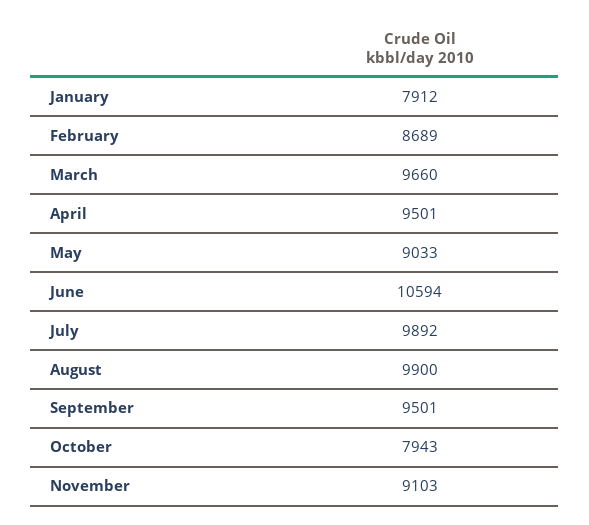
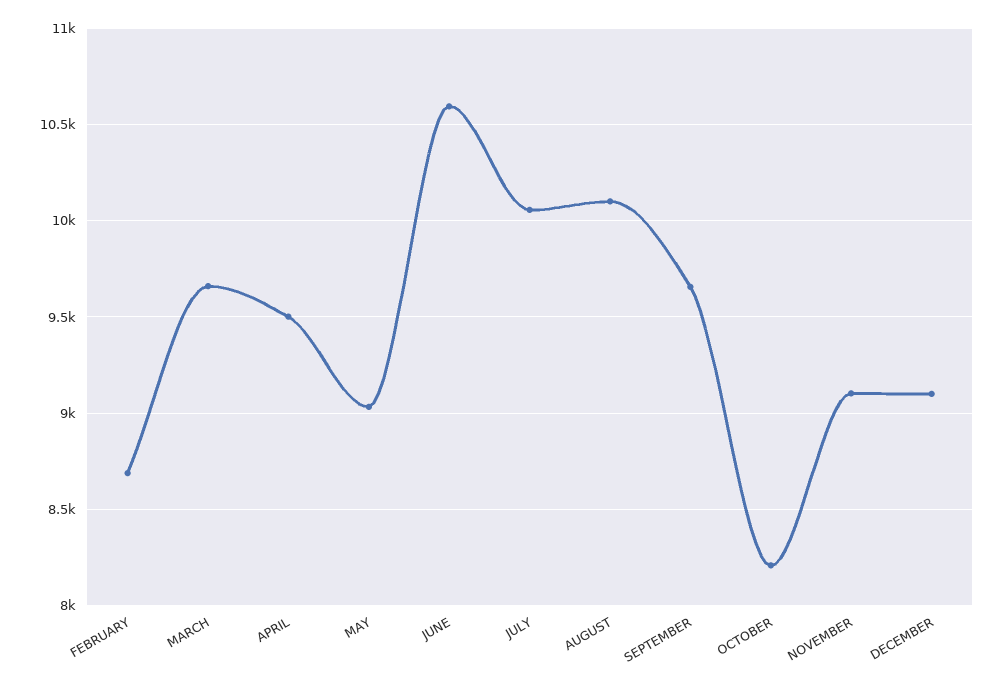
January: 7912 -> none
July: 9892 -> 10050
August: 9900 -> 10100
September: 9501 -> 9650
October: 7943 -> 8200
DECEMBER: none -> 9100

